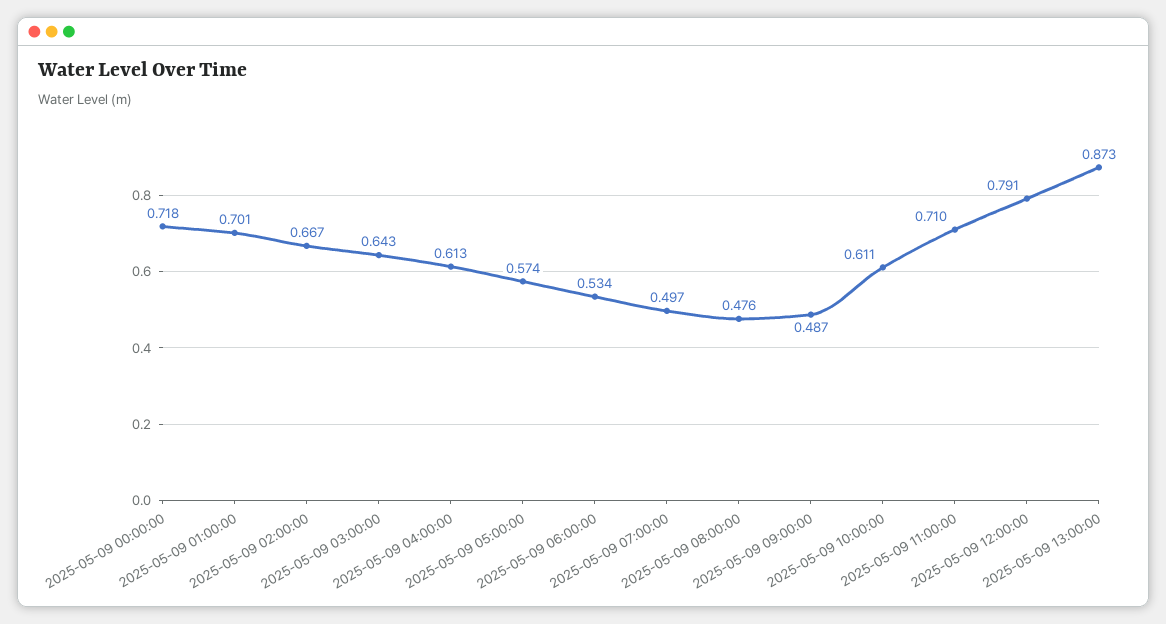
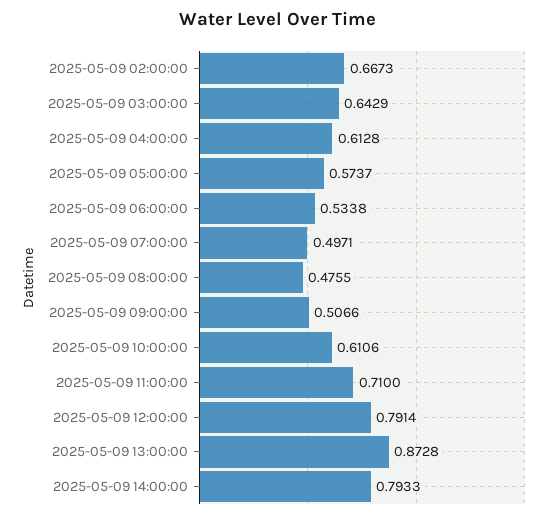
2025-05-09 00:00:00: 0.718 -> none
2025-05-09 01:00:00: 0.701 -> none
2025-05-09 09:00:00: 0.487 -> 0.5066
2025-05-09 14:00:00: none -> 0.7933

